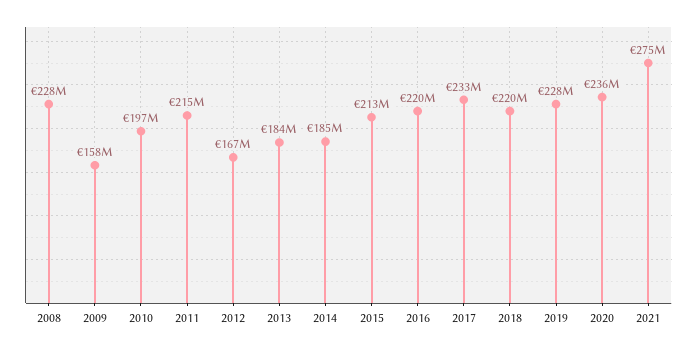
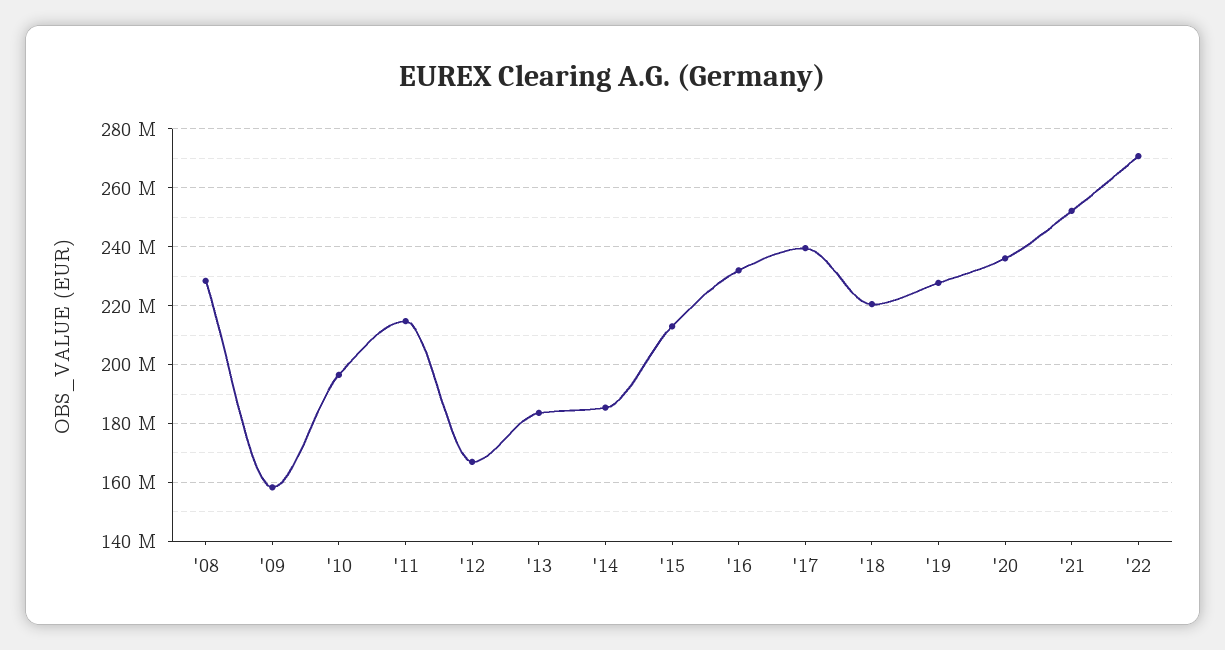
2016: 220000000 -> 232500000
2017: 233000000 -> 240000000
2021: 275000000 -> 252500000
'22: none -> 270000000

